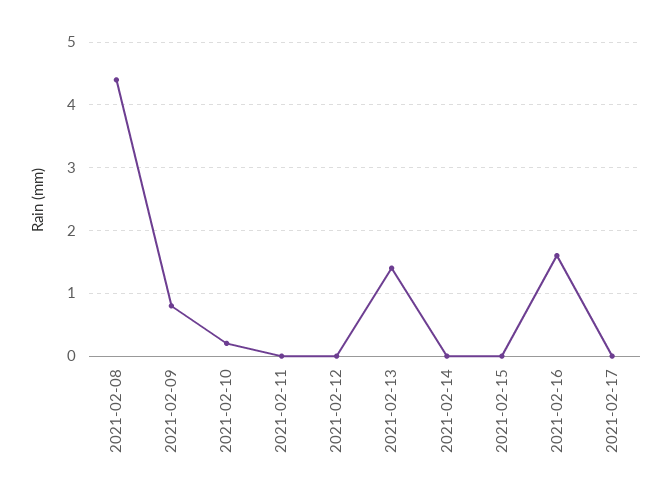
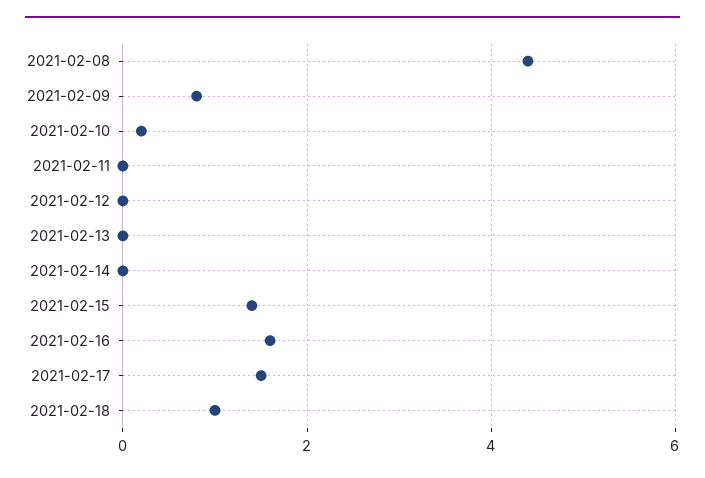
2021-02-13: 1.4 -> 0
2021-02-15: 0 -> 1.5
2021-02-17: 0 -> 1.5
2021-02-18: none -> 1

